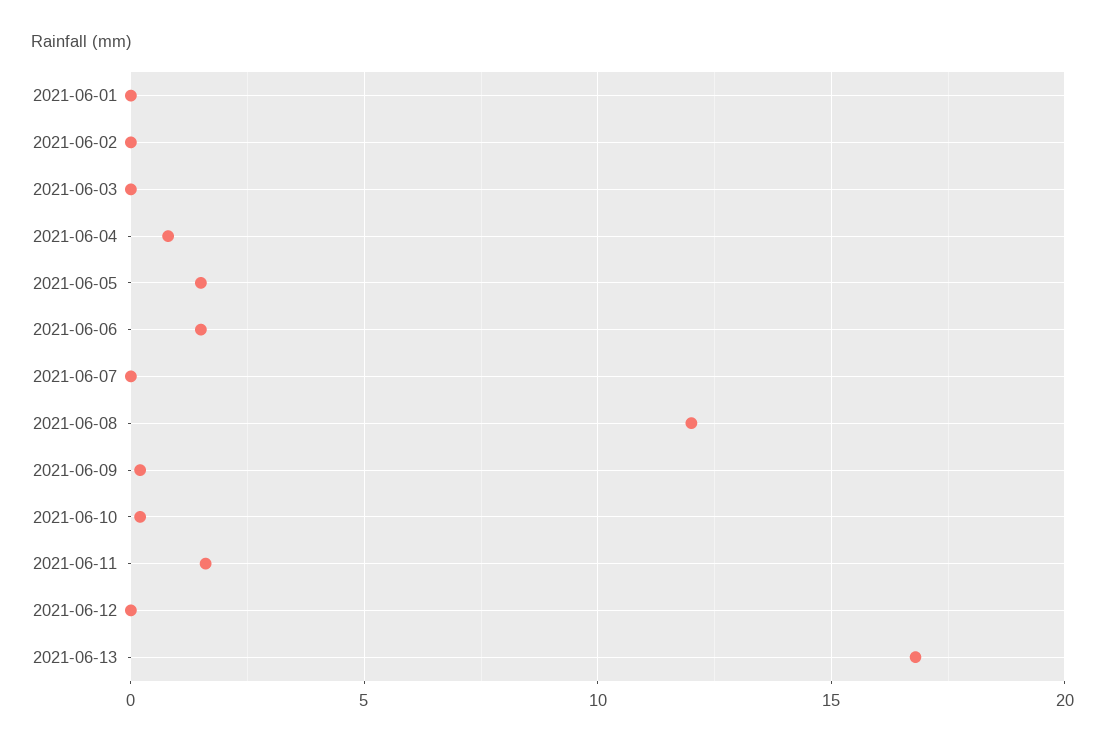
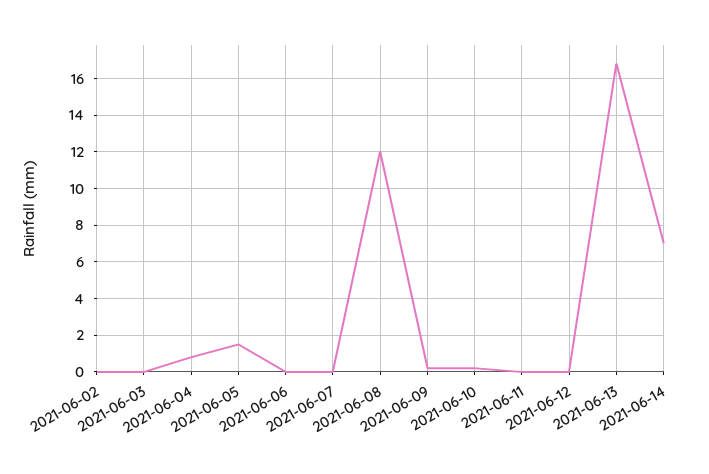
2021-06-01: 0 -> none
2021-06-06: 1.5 -> 0
2021-06-11: 1.5 -> 0
2021-06-14: none -> 7

